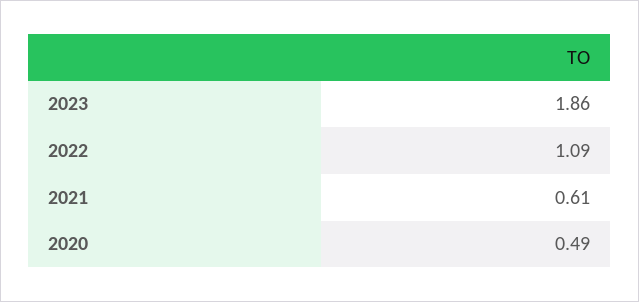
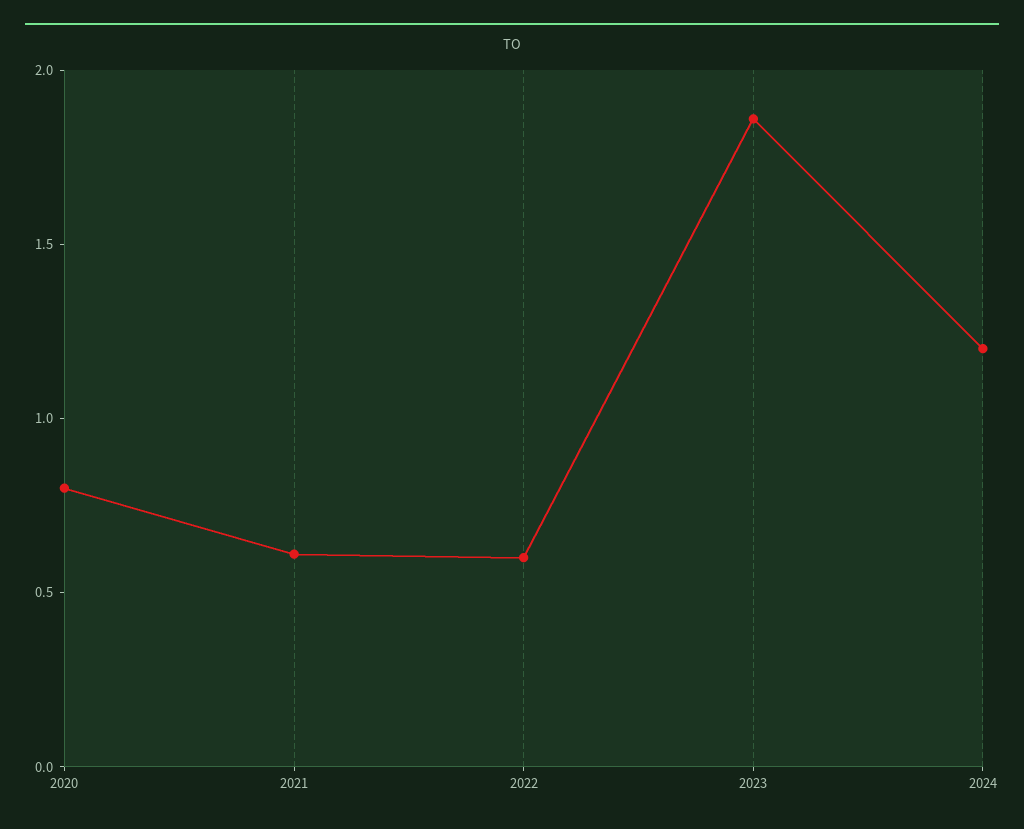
2022: 1.09 -> 0.6
2020: 0.49 -> 0.8
2024: none -> 1.2

